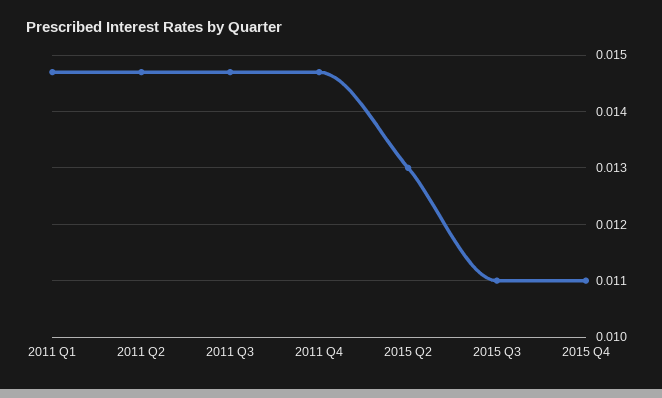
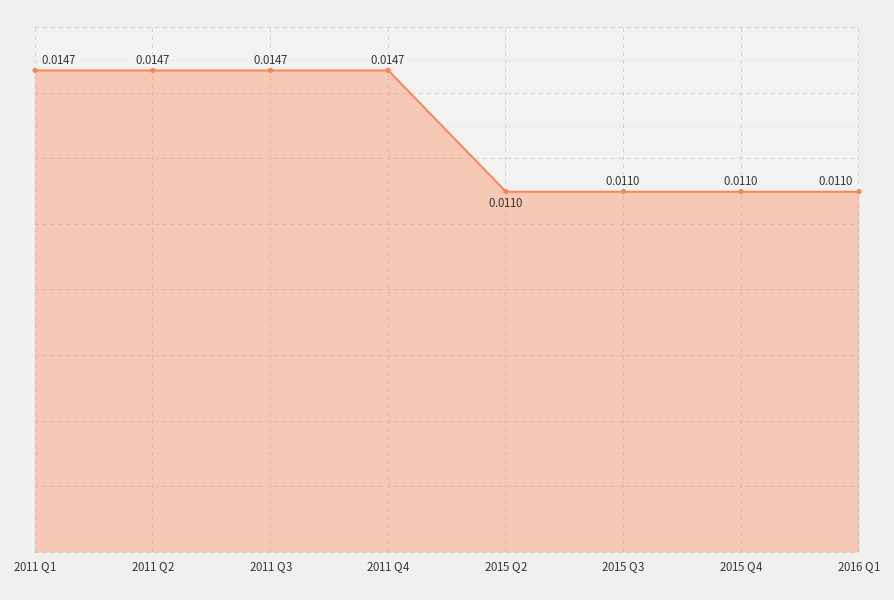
2015 Q2: 0.013 -> 0.011
2016 Q1: none -> 0.011

